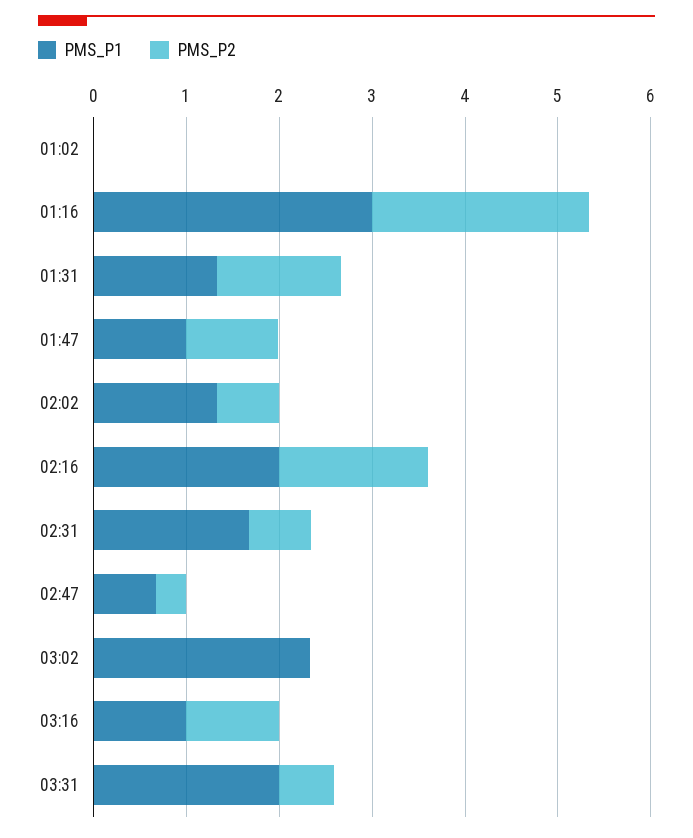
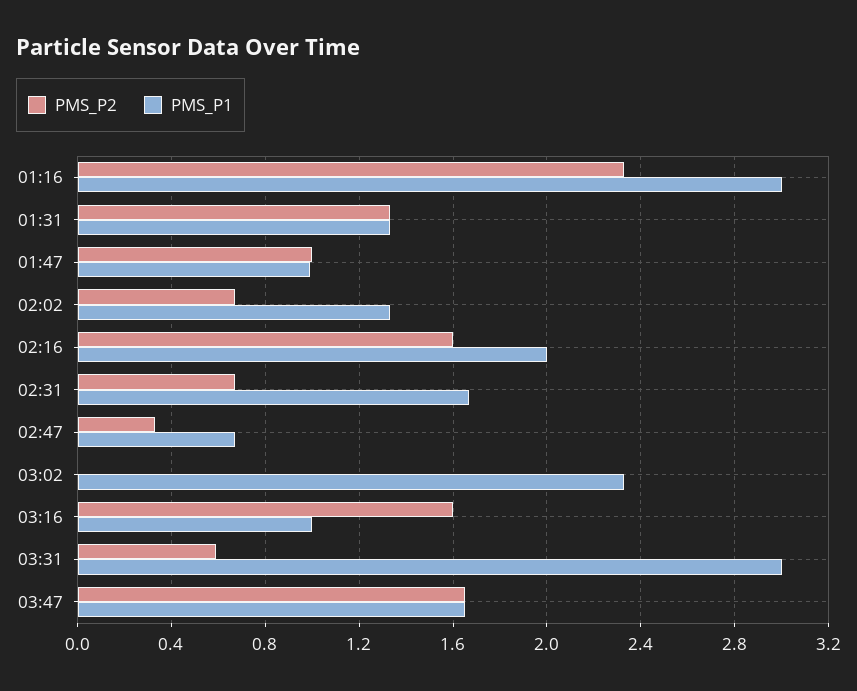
PMS_P1, 01:02: 0 -> none
PMS_P2, 01:02: 0 -> none
PMS_P2, 03:16: 1 -> 1.6
PMS_P1, 03:31: 2 -> 3
PMS_P2, 03:47: none -> 1.65
PMS_P1, 03:47: none -> 1.65

